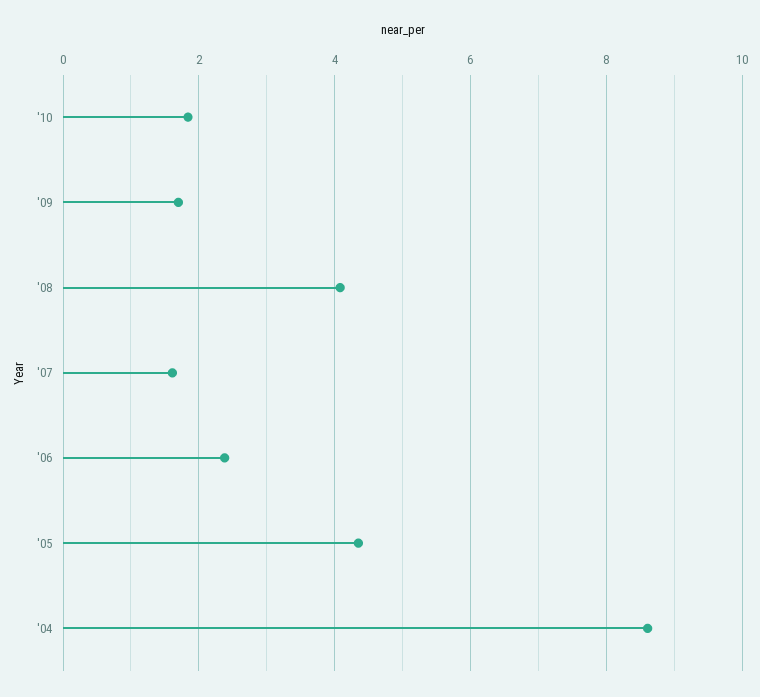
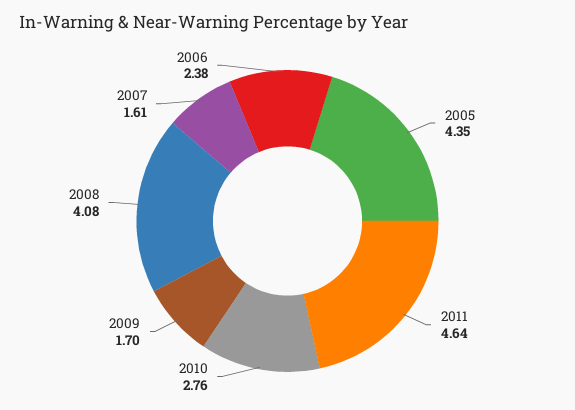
'10: 1.8 -> 2.76
'04: 8.6 -> none
2011: none -> 4.64

